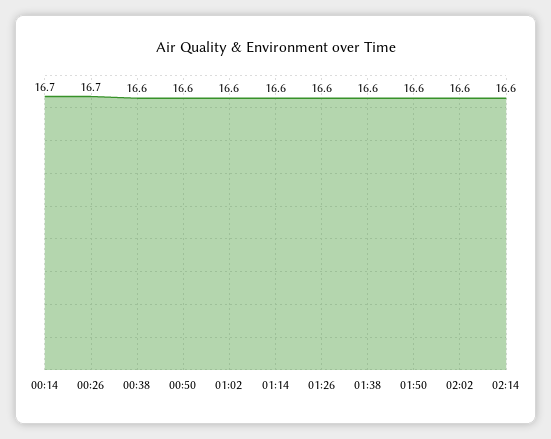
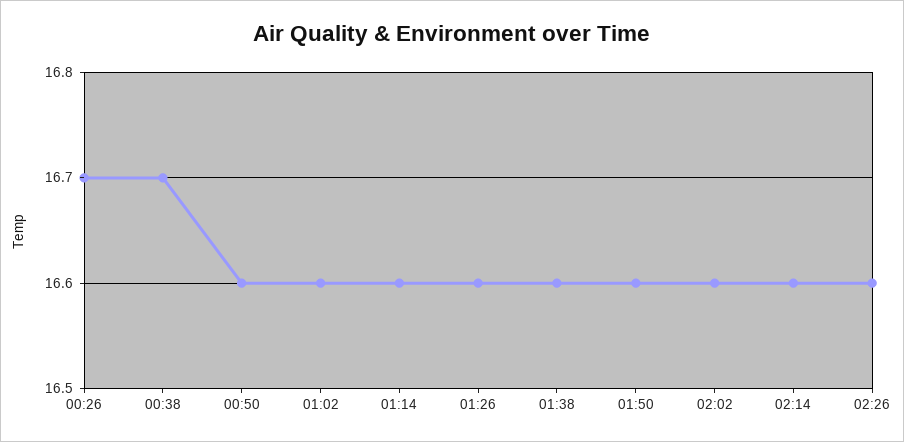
00:14: 16.7 -> none
00:38: 16.6 -> 16.7
02:26: none -> 16.6

